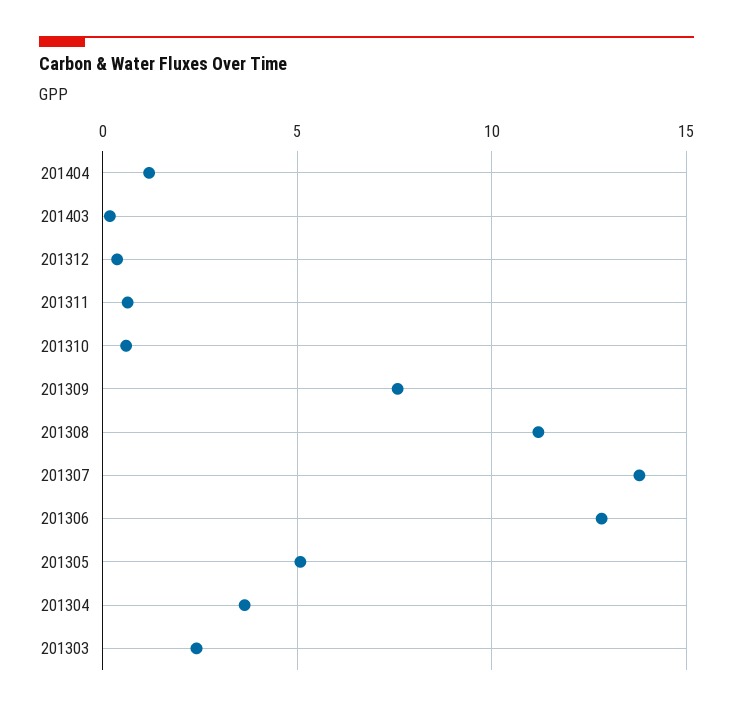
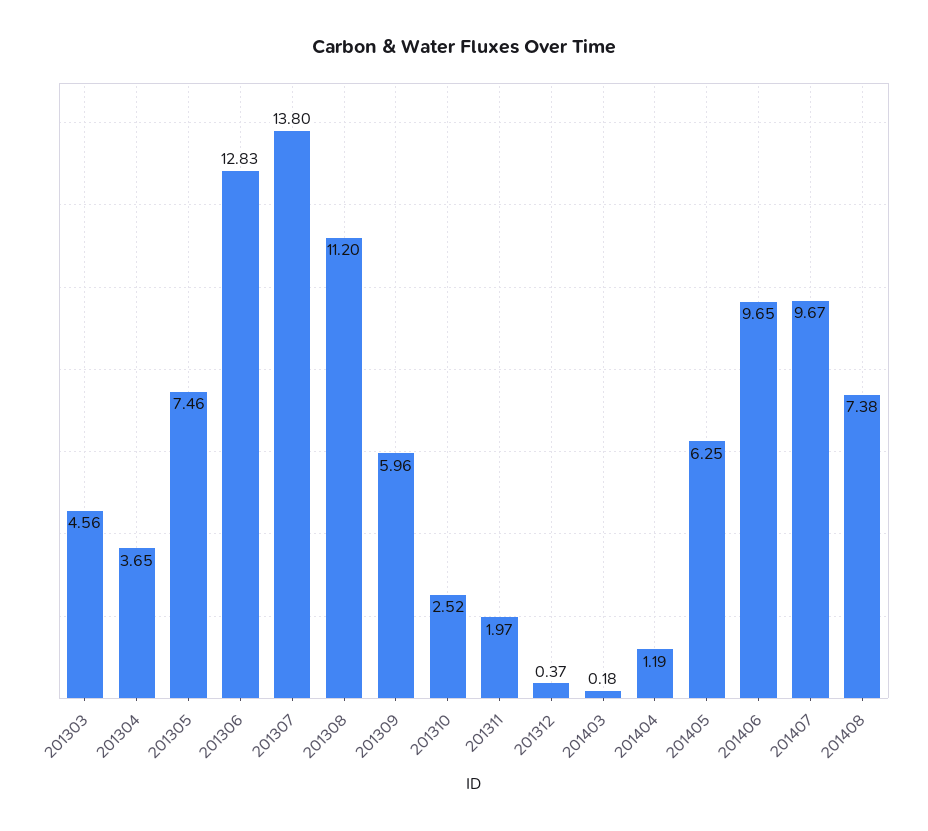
201311: 0.5 -> 1.97
201310: 0.5 -> 2.52
201309: 7.5 -> 5.96
201305: 5 -> 7.46
201303: 2.5 -> 4.56
201405: none -> 6.25
201406: none -> 9.65
201407: none -> 9.67
201408: none -> 7.38

